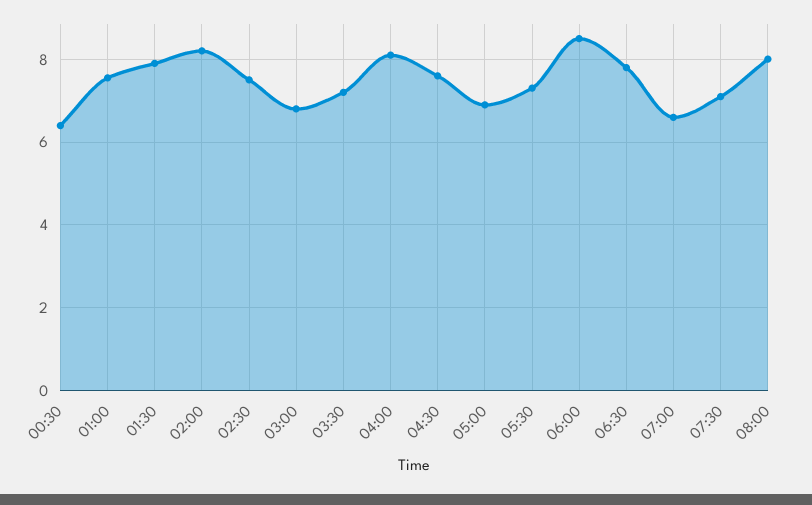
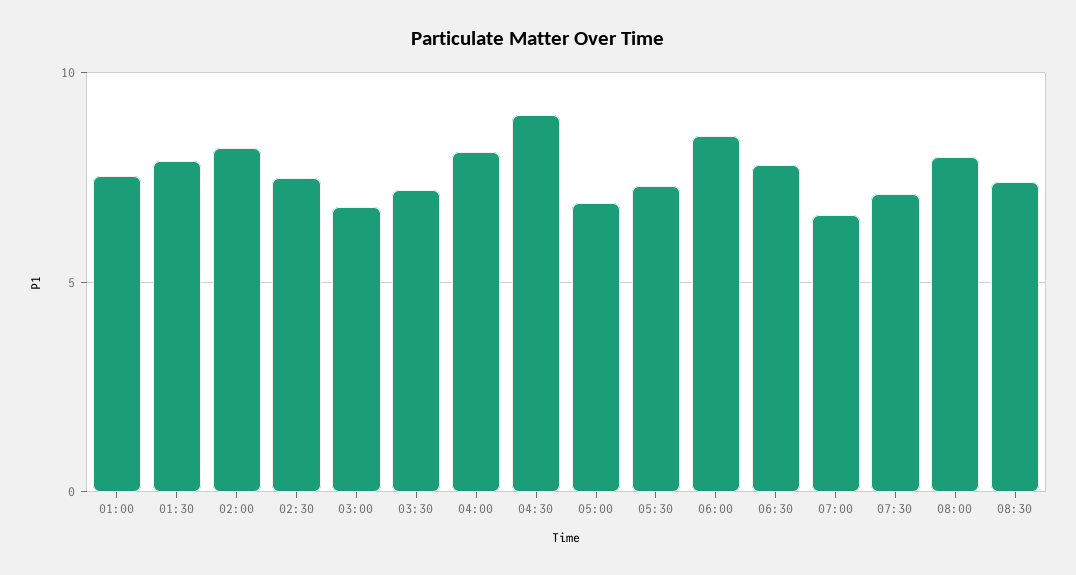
00:30: 6.4 -> none
04:30: 7.6 -> 9
08:30: none -> 7.5

